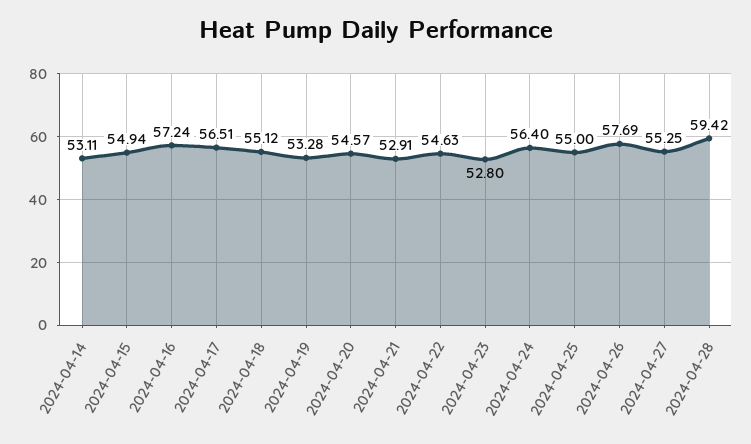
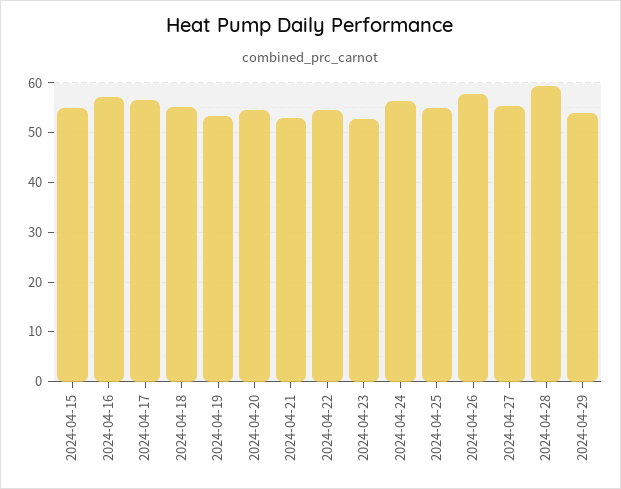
2024-04-14: 53.11 -> none
2024-04-29: none -> 54

